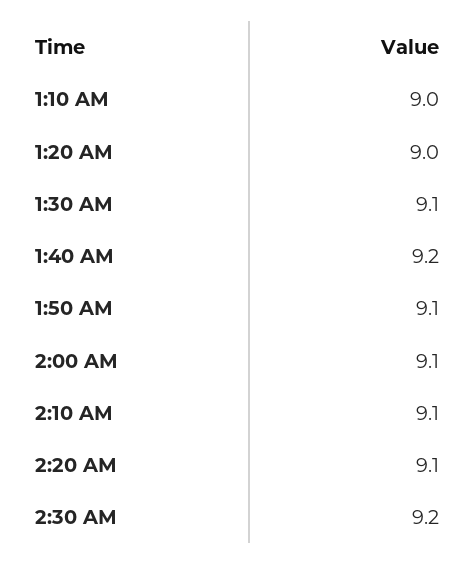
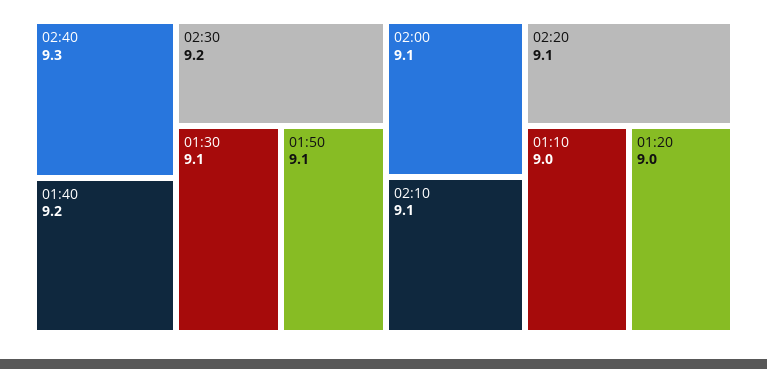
02:40: none -> 9.3

